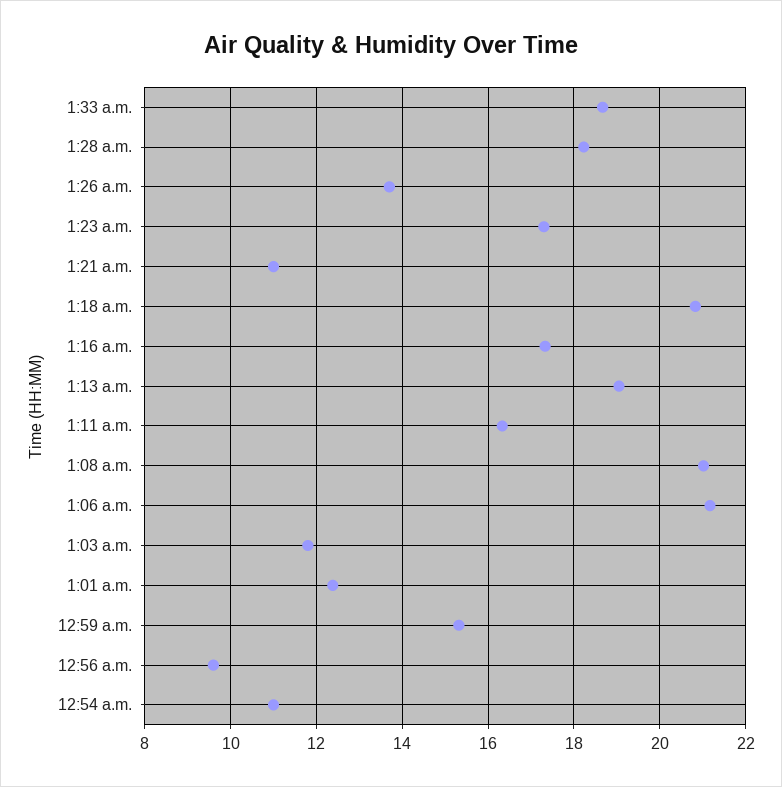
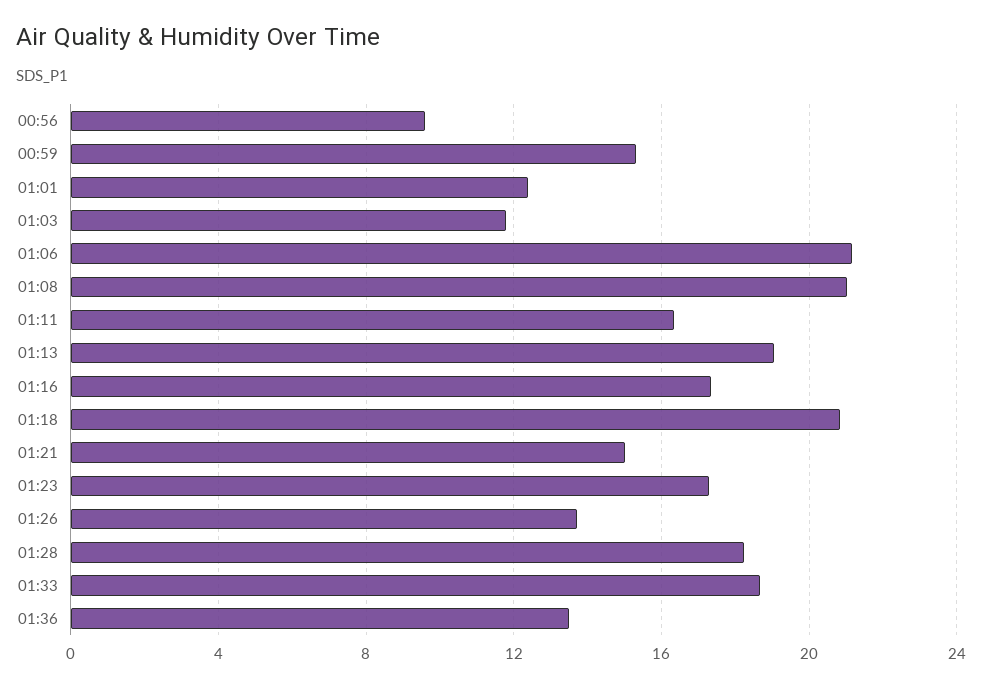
1:21 a.m.: 11 -> 15
12:54 a.m.: 11 -> none
01:36: none -> 13.5

